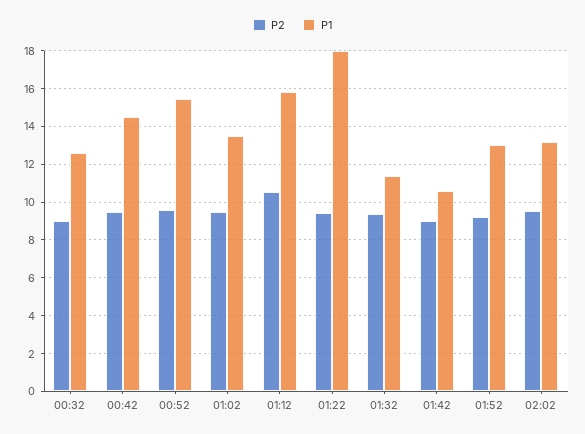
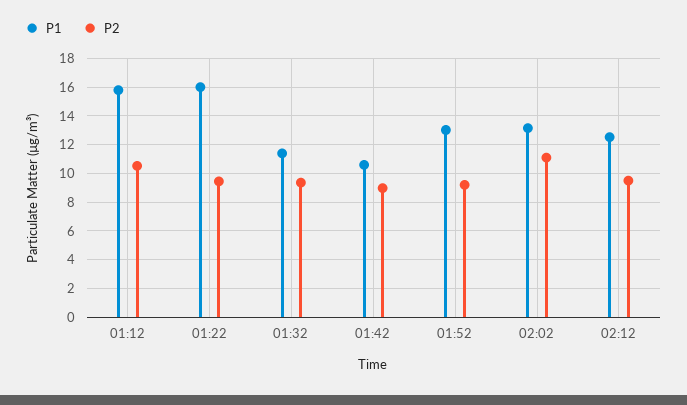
P2, 00:32: 9 -> none
P1, 00:32: 12.5 -> none
P2, 00:42: 9.5 -> none
P1, 00:42: 14.5 -> none
P2, 00:52: 9.5 -> none
P1, 00:52: 15.5 -> none
P2, 01:02: 9.5 -> none
P1, 01:02: 13.5 -> none
P1, 01:22: 18 -> 16
P2, 02:02: 9.5 -> 11
P1, 02:12: none -> 12.5
P2, 02:12: none -> 9.5

